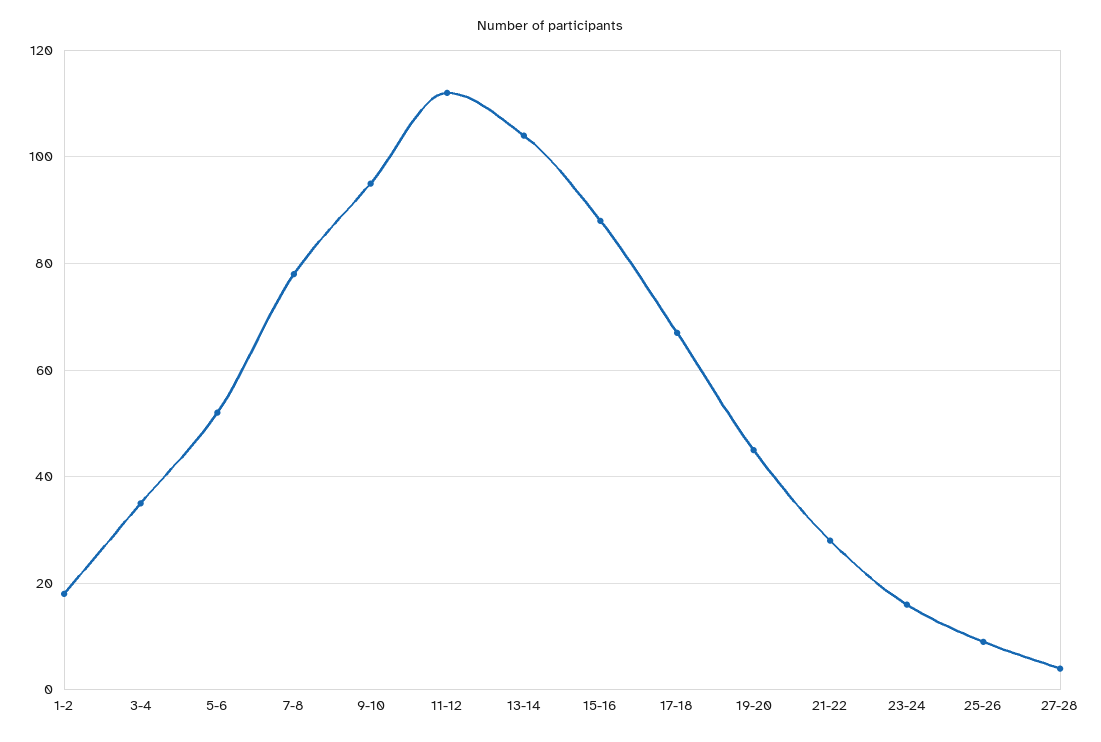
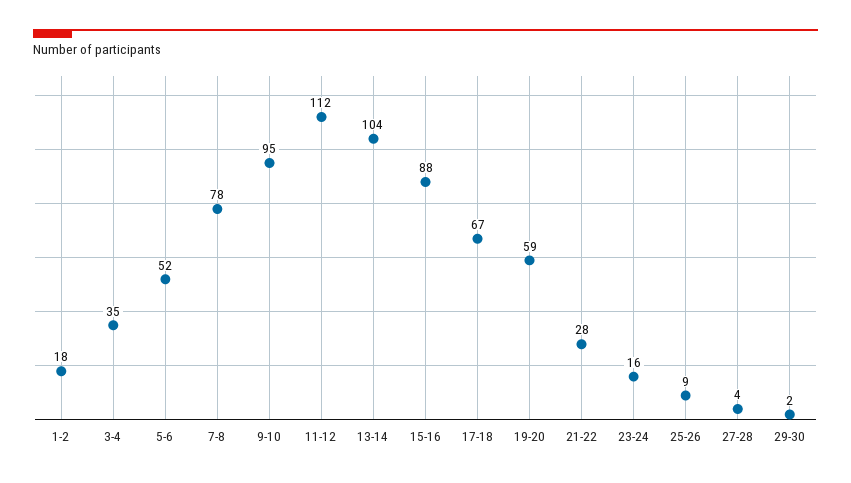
19-20: 45 -> 59
29-30: none -> 2

